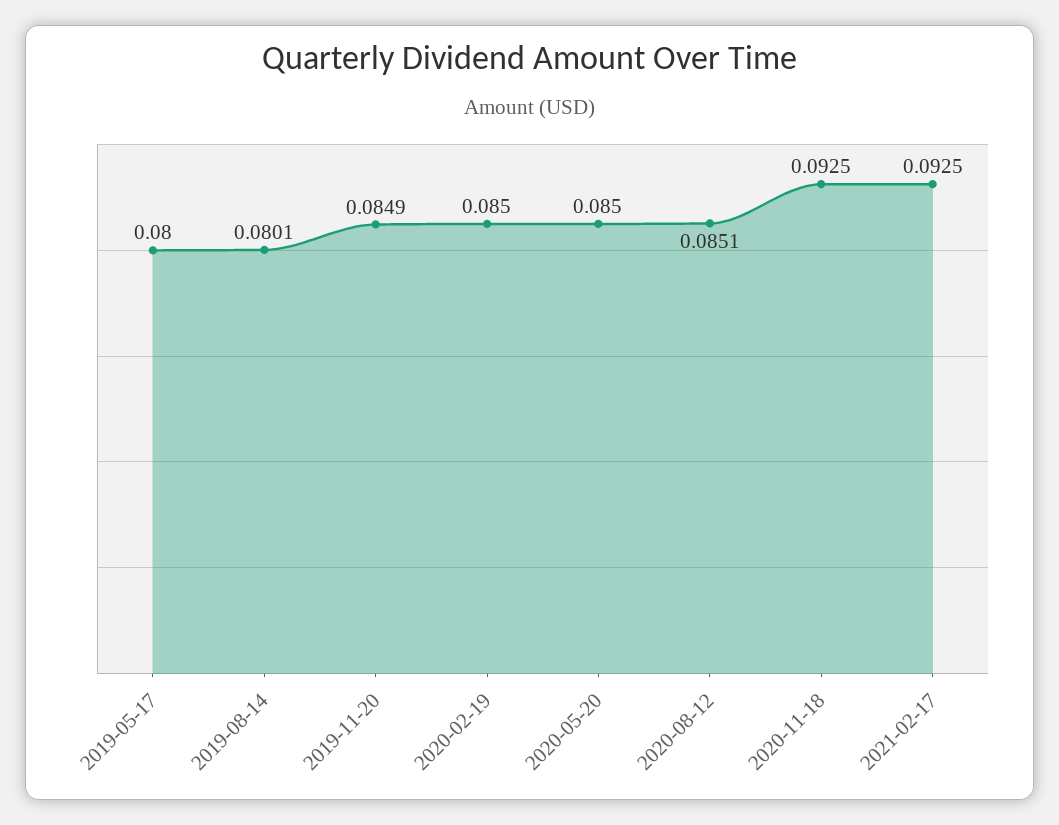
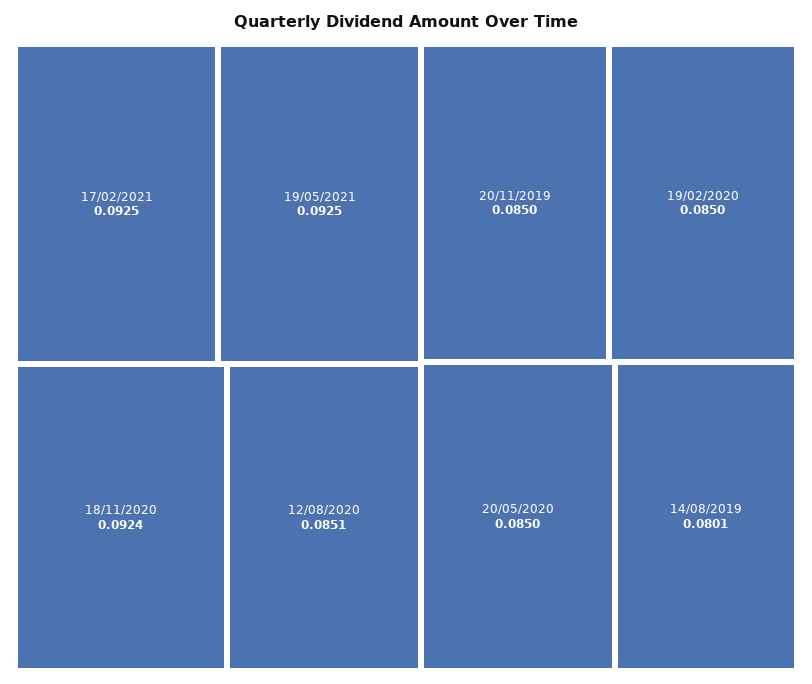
2019-05-17: 0.08 -> none
2019-11-20: 0.0849 -> 0.085
2020-11-18: 0.0925 -> 0.0924
19/05/2021: none -> 0.0925

